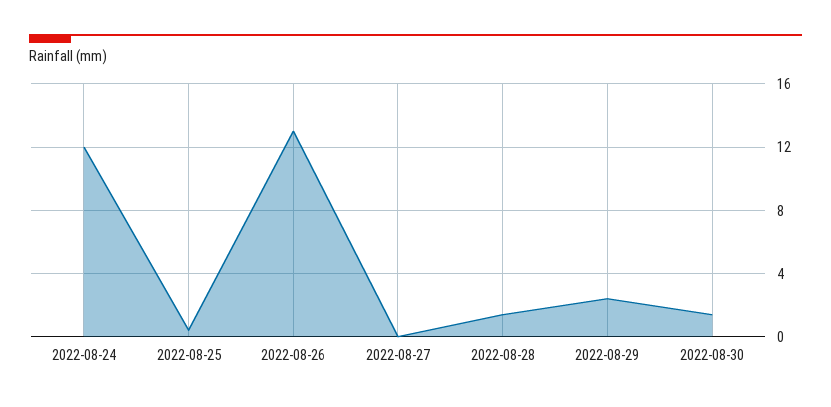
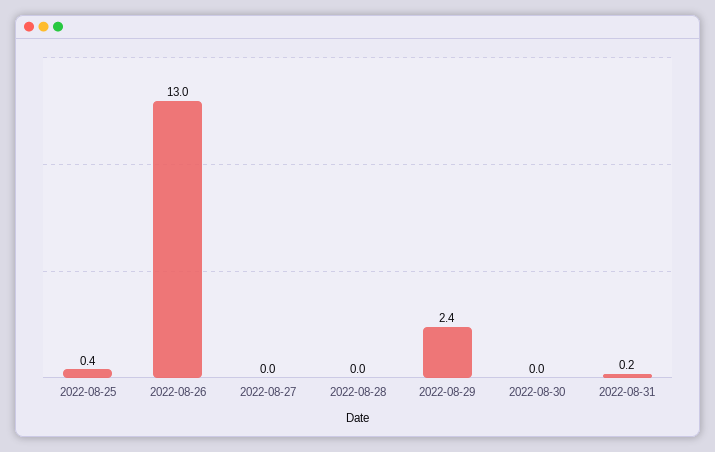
2022-08-24: 12 -> none
2022-08-28: 1.5 -> 0
2022-08-30: 1.5 -> 0
2022-08-31: none -> 0.2

